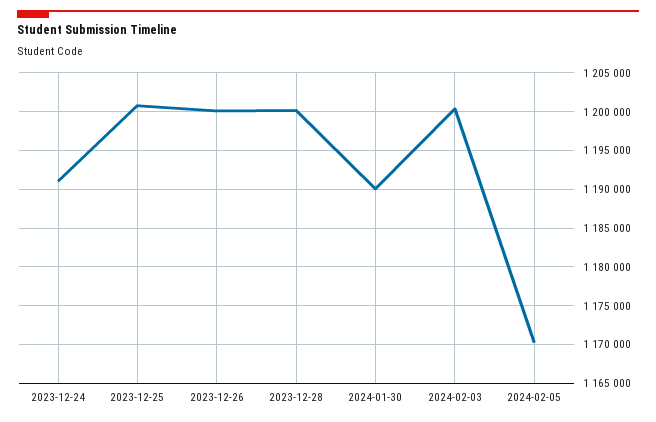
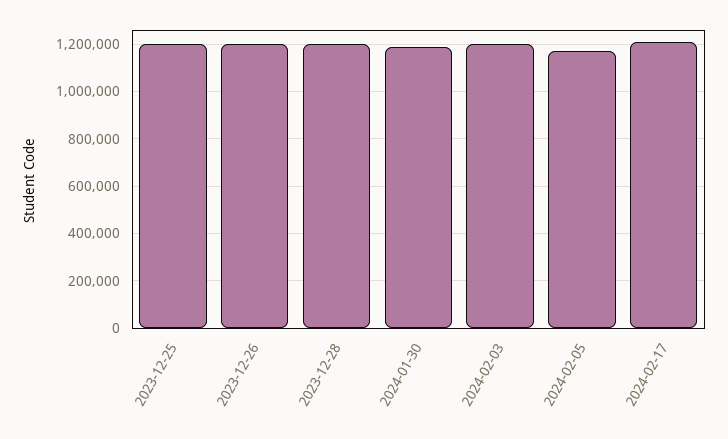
2023-12-24: 1191000 -> none
2024-02-17: none -> 1200000

